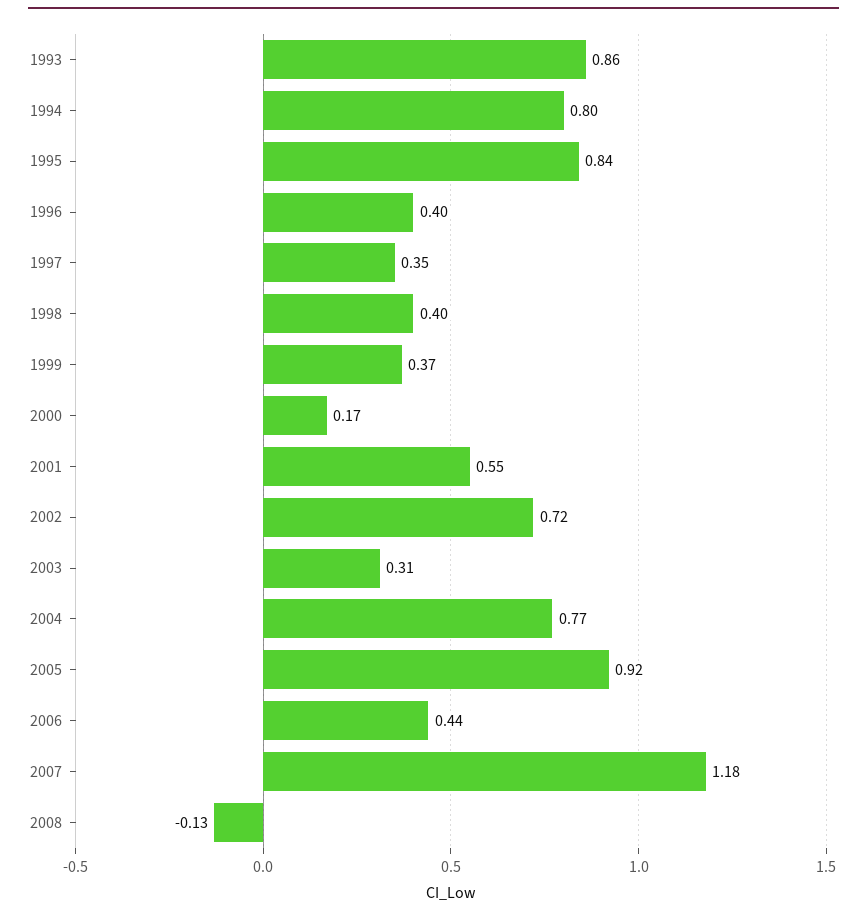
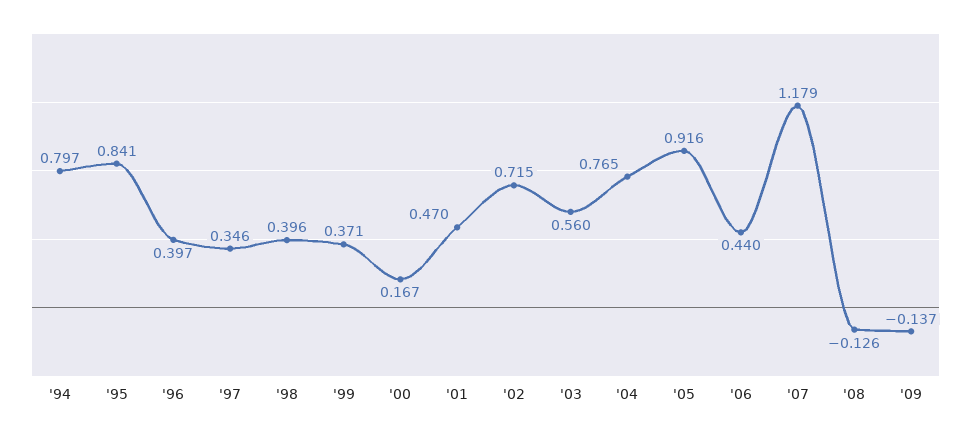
1993: 0.86 -> none
2001: 0.55 -> 0.47
2003: 0.31 -> 0.56
'09: none -> -0.137

